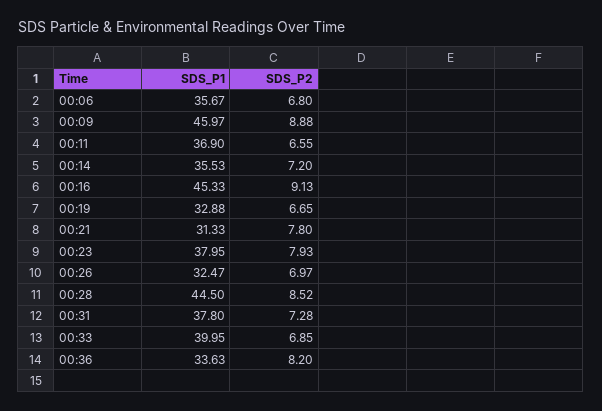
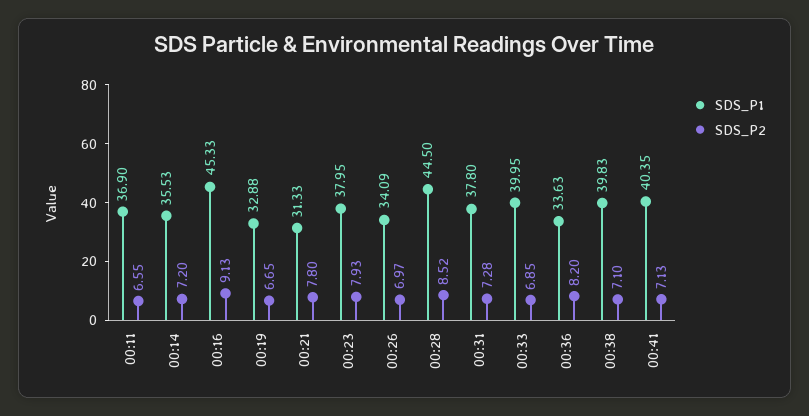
SDS_P1, 00:06: 35.67 -> none
SDS_P2, 00:06: 6.8 -> none
SDS_P1, 00:09: 45.97 -> none
SDS_P2, 00:09: 8.88 -> none
SDS_P1, 00:26: 32.47 -> 34.09
SDS_P1, 00:38: none -> 39.83
SDS_P2, 00:38: none -> 7.1
SDS_P1, 00:41: none -> 40.35
SDS_P2, 00:41: none -> 7.13

